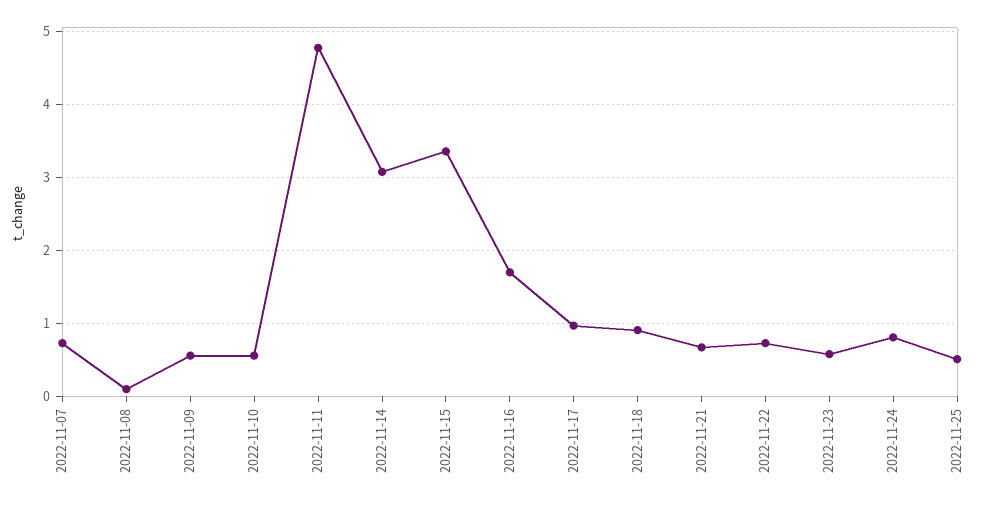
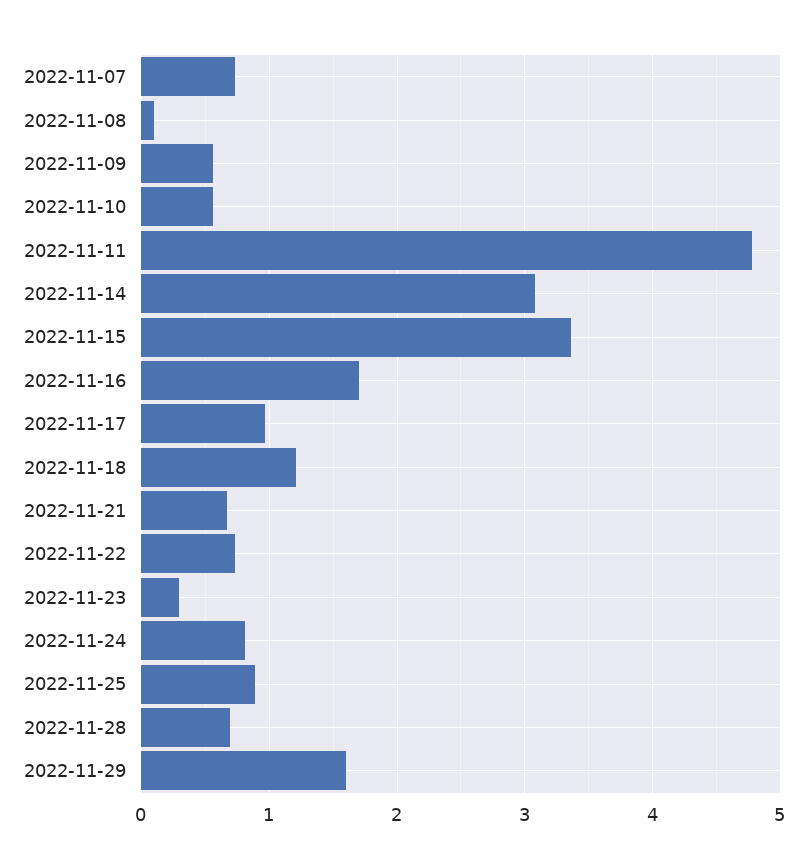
2022-11-18: 0.9 -> 1.2
2022-11-23: 0.6 -> 0.3
2022-11-25: 0.5 -> 0.9
2022-11-28: none -> 0.7
2022-11-29: none -> 1.6

